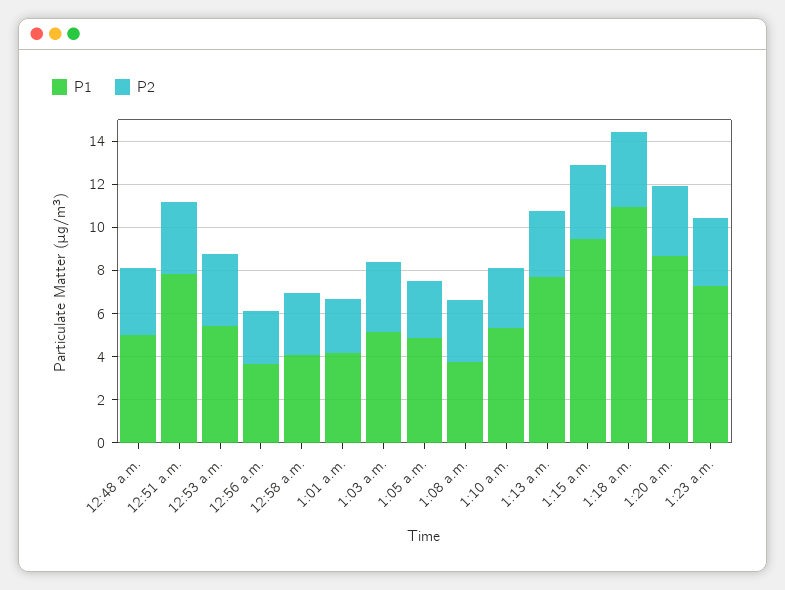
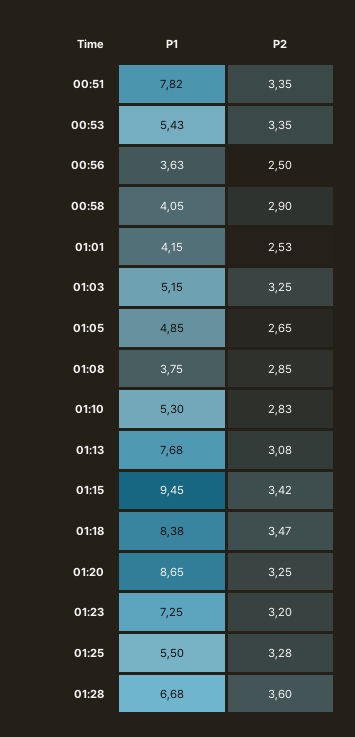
P1, 12:48 a.m.: 5 -> none
P2, 12:48 a.m.: 3 -> none
P1, 1:18 a.m.: 11 -> 8.38
P1, 01:25: none -> 5.5
P2, 01:25: none -> 3.28
P1, 01:28: none -> 6.68
P2, 01:28: none -> 3.6

